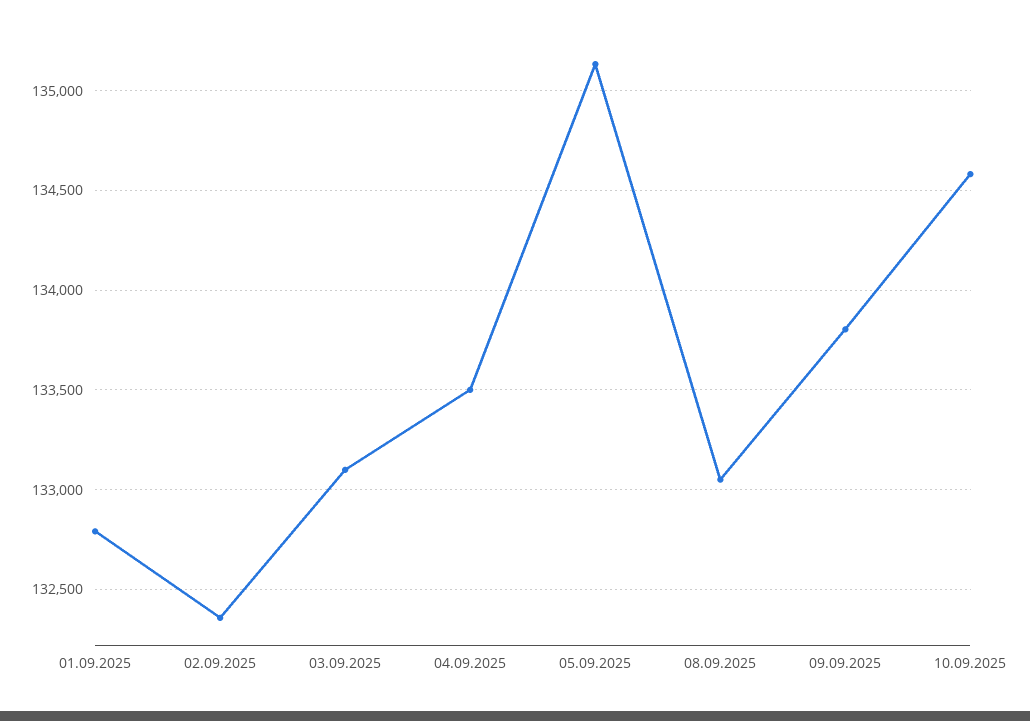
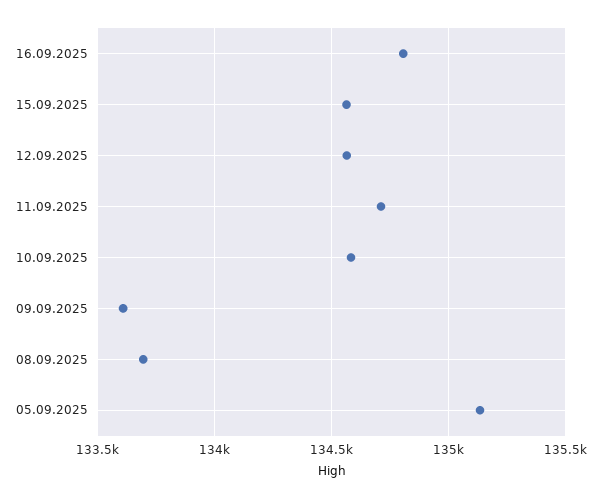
01.09.2025: 132800 -> none
02.09.2025: 132350 -> none
03.09.2025: 133100 -> none
04.09.2025: 133500 -> none
08.09.2025: 133050 -> 133700
09.09.2025: 133800 -> 133600
16.09.2025: none -> 134800
15.09.2025: none -> 134550
12.09.2025: none -> 134550
11.09.2025: none -> 134700

